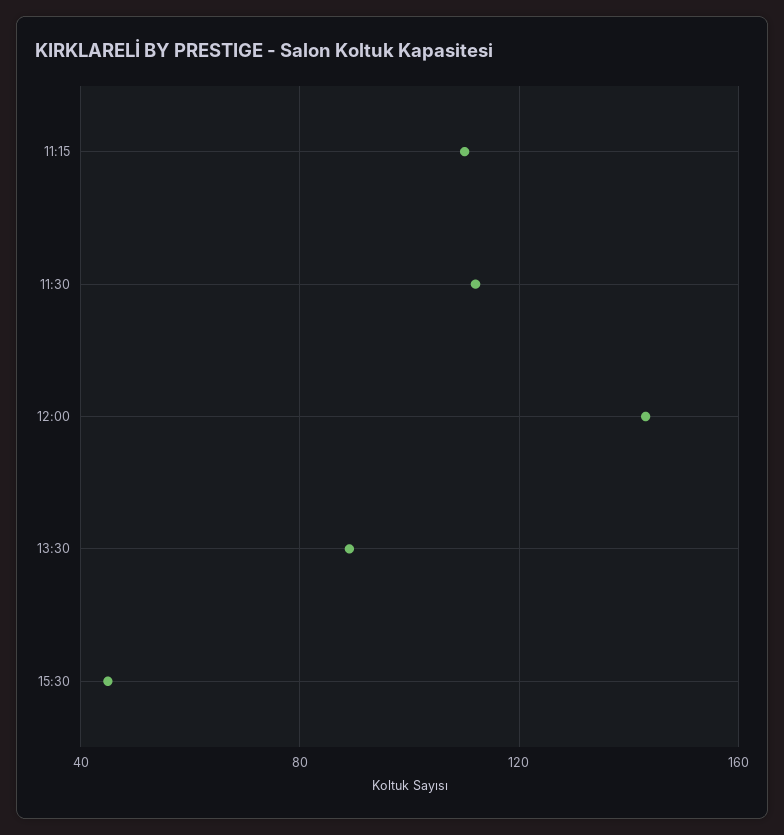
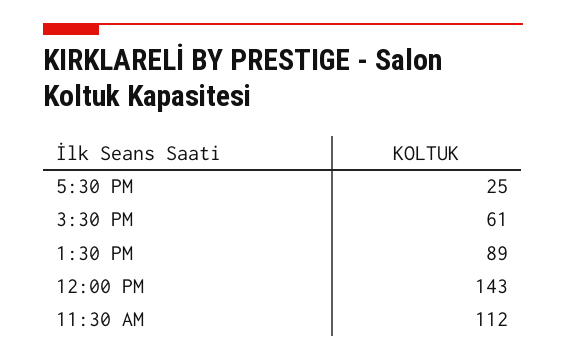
11:15: 110 -> none
15:30: 45 -> 61
5:30 PM: none -> 25

